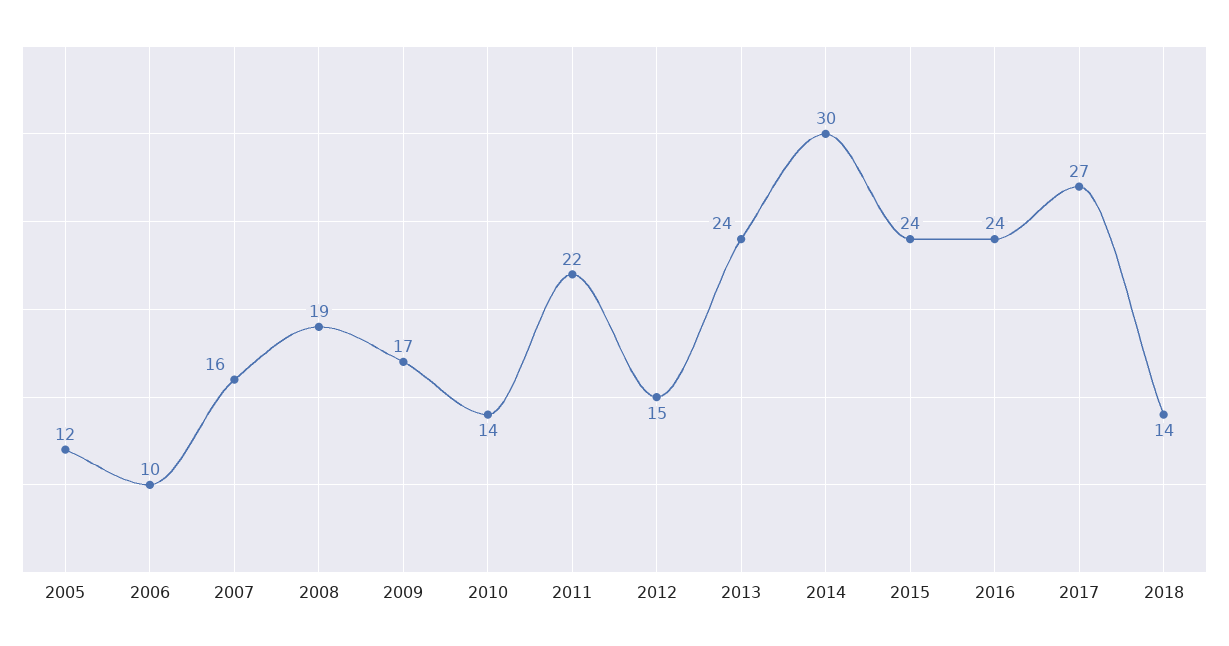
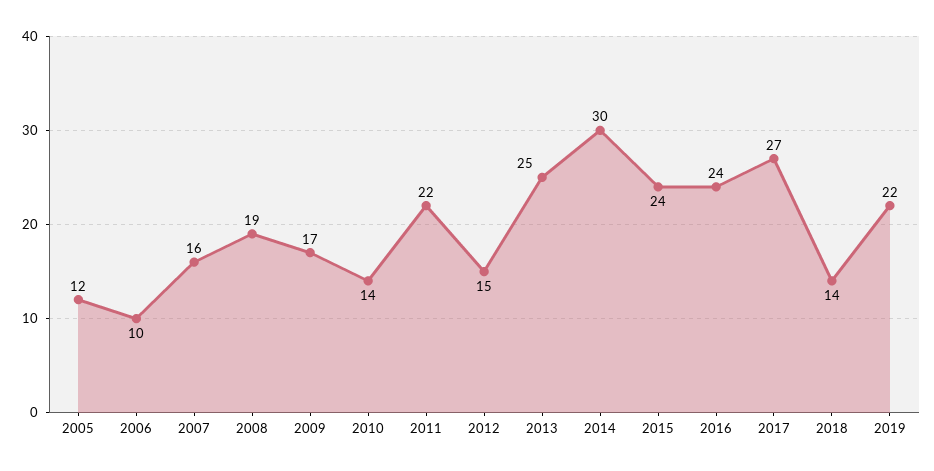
2013: 24 -> 25
2019: none -> 22

